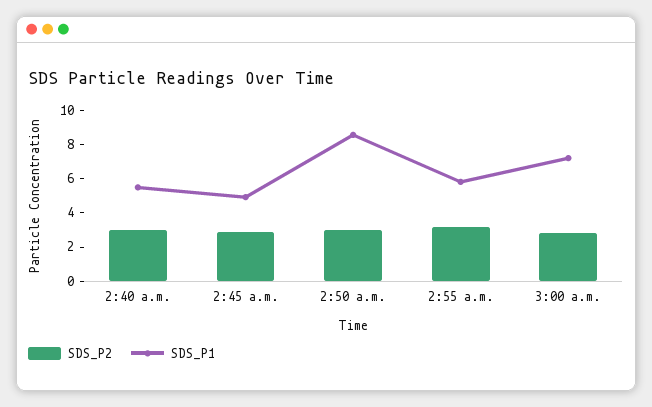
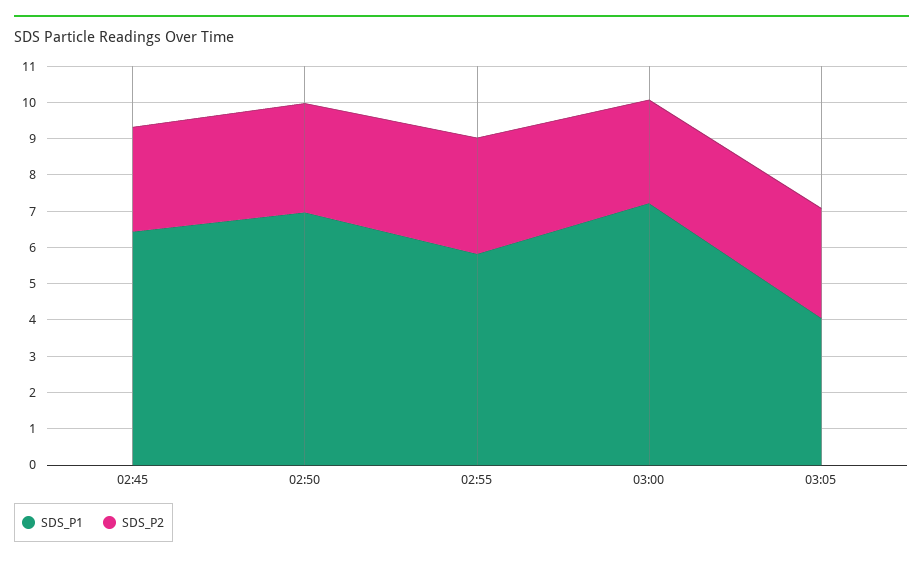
SDS_P2, 2:40 a.m.: 3 -> none
SDS_P1, 2:40 a.m.: 5.5 -> none
SDS_P1, 2:45 a.m.: 5 -> 6.5
SDS_P1, 2:50 a.m.: 8.5 -> 7
SDS_P1, 03:05: none -> 4
SDS_P2, 03:05: none -> 3

